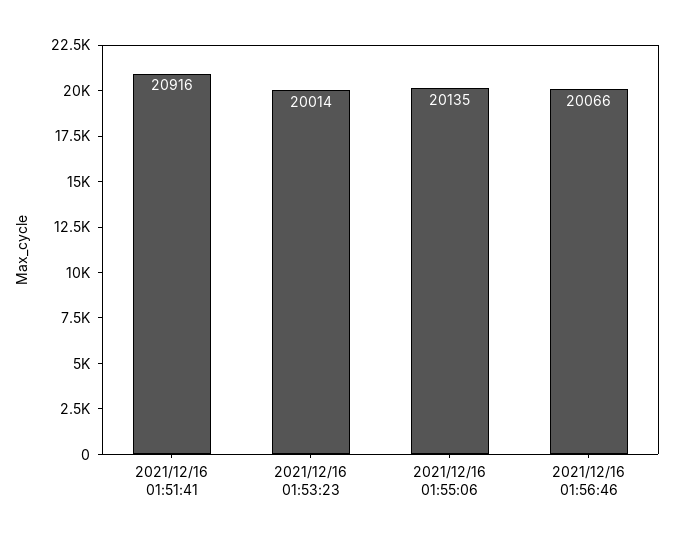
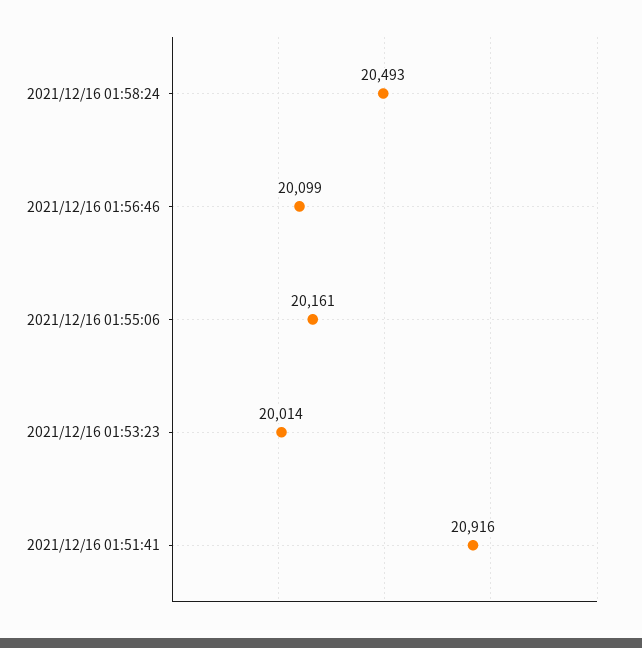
2021/12/16 01:55:06: 20135 -> 20161
2021/12/16 01:56:46: 20066 -> 20099
2021/12/16 01:58:24: none -> 20493

